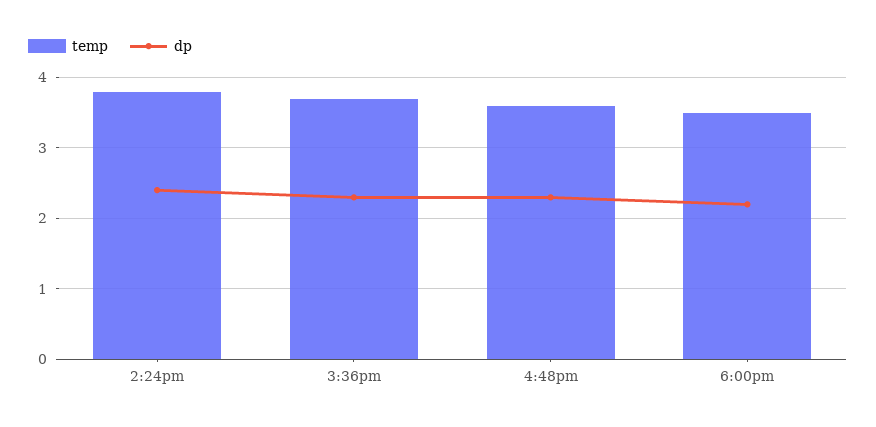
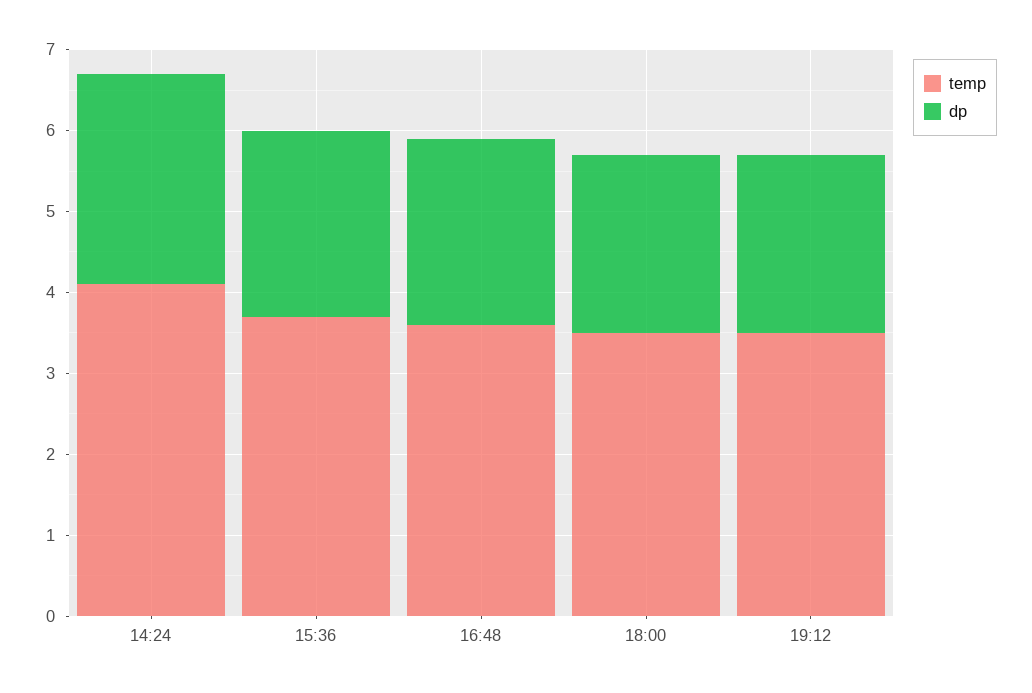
temp, 2:24pm: 3.8 -> 4.1
dp, 2:24pm: 2.4 -> 2.6
temp, 19:12: none -> 3.5
dp, 19:12: none -> 2.2

